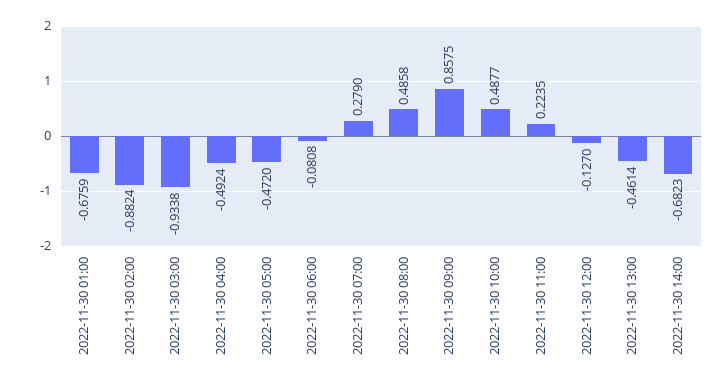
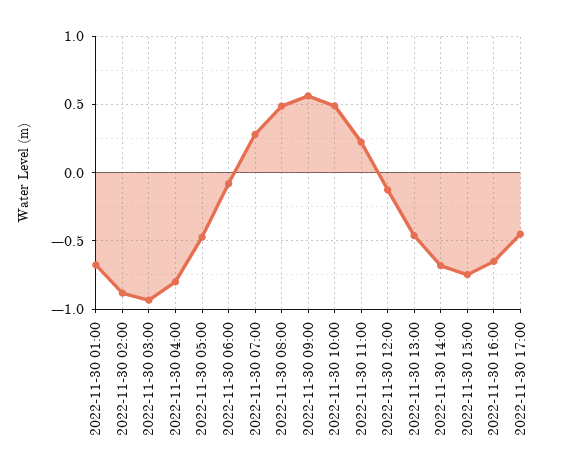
2022-11-30 04:00: -0.4924 -> -0.8
2022-11-30 09:00: 0.8575 -> 0.55
2022-11-30 15:00: none -> -0.75
2022-11-30 16:00: none -> -0.65
2022-11-30 17:00: none -> -0.45

